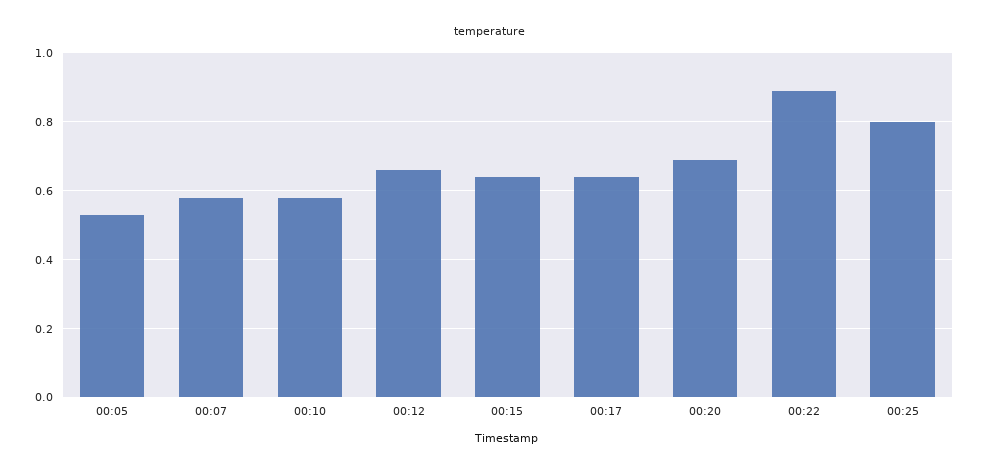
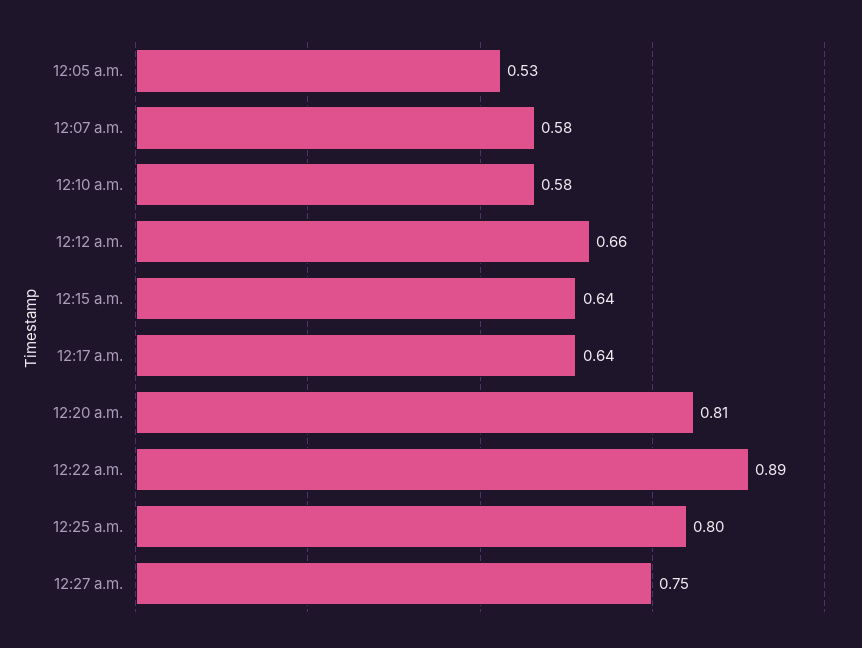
00:20: 0.7 -> 0.81
12:27 a.m.: none -> 0.75

